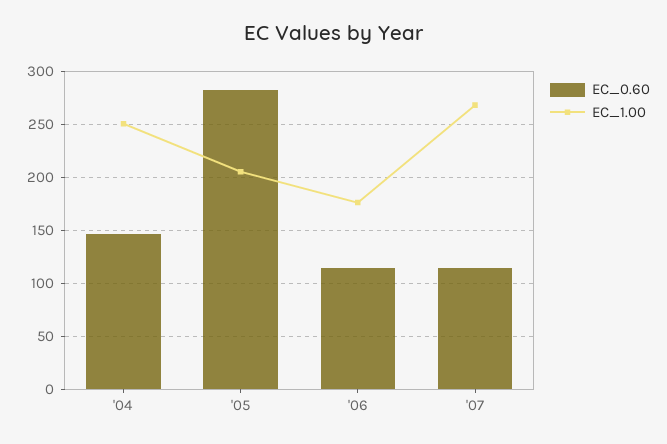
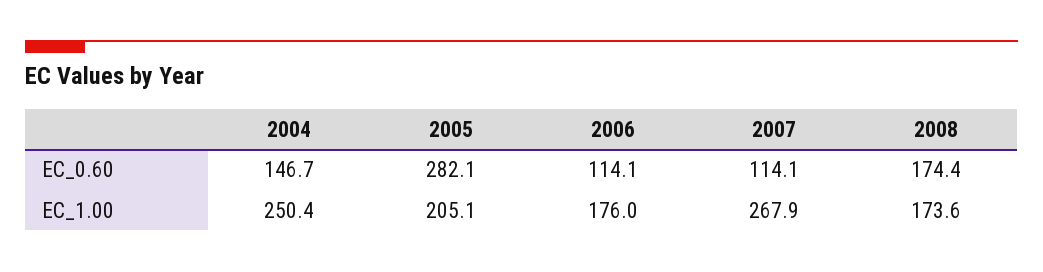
EC_0.60, 2008: none -> 174.4
EC_1.00, 2008: none -> 173.6

